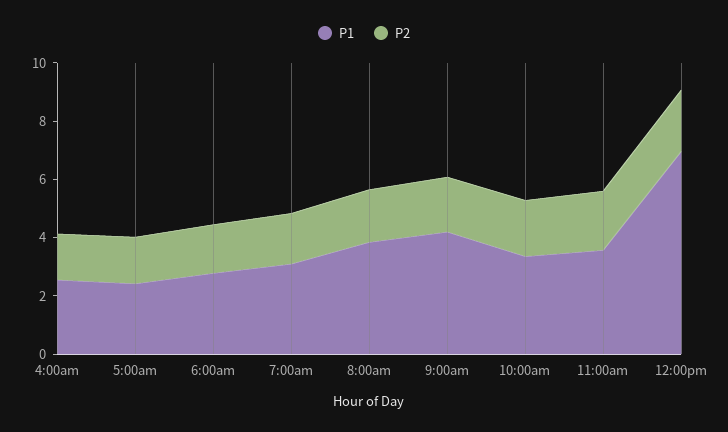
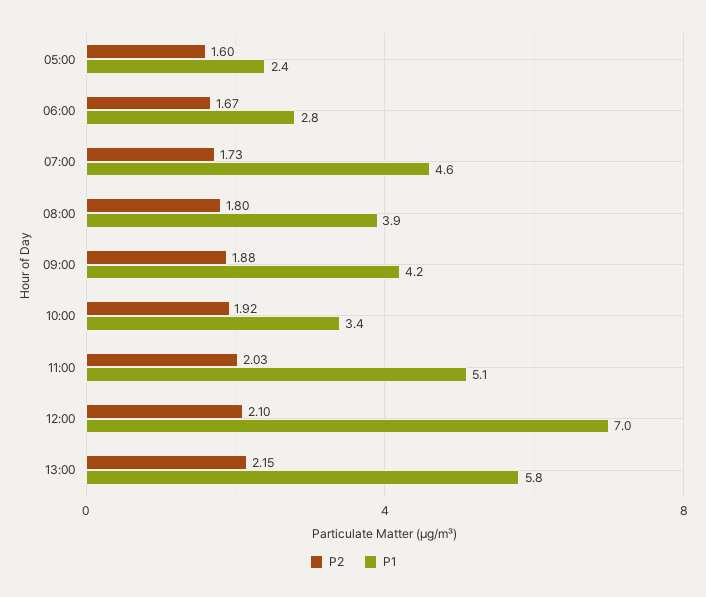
P1, 4:00am: 2.5 -> none
P2, 4:00am: 1.5 -> none
P1, 7:00am: 3 -> 4.6
P1, 11:00am: 3.5 -> 5.1
P2, 13:00: none -> 2.15
P1, 13:00: none -> 5.8

